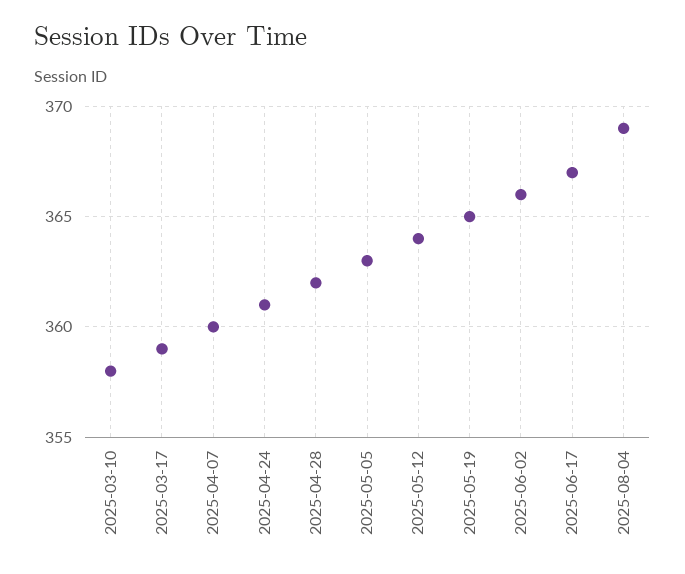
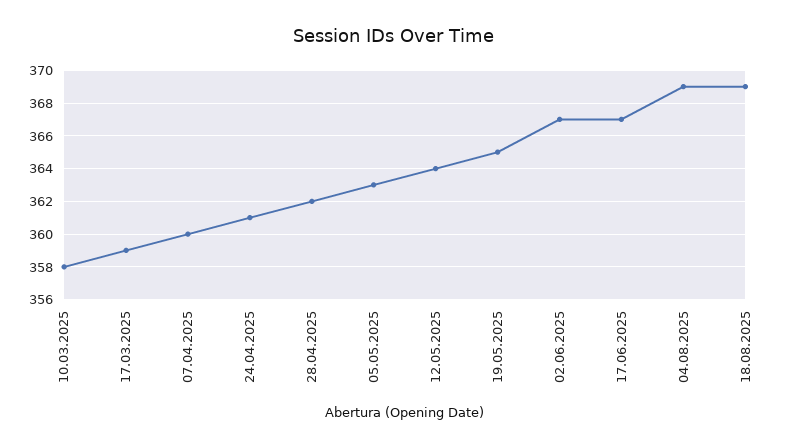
2025-06-02: 366 -> 367
18.08.2025: none -> 369

